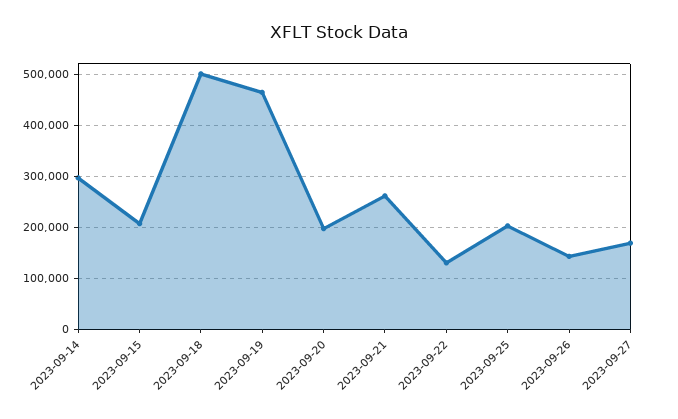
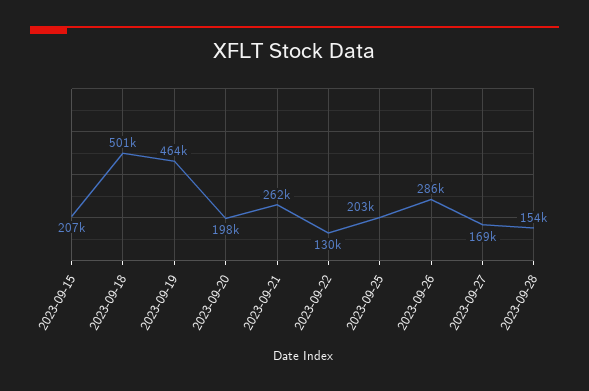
2023-09-14: 300000 -> none
2023-09-26: 140000 -> 286000
2023-09-28: none -> 154000

